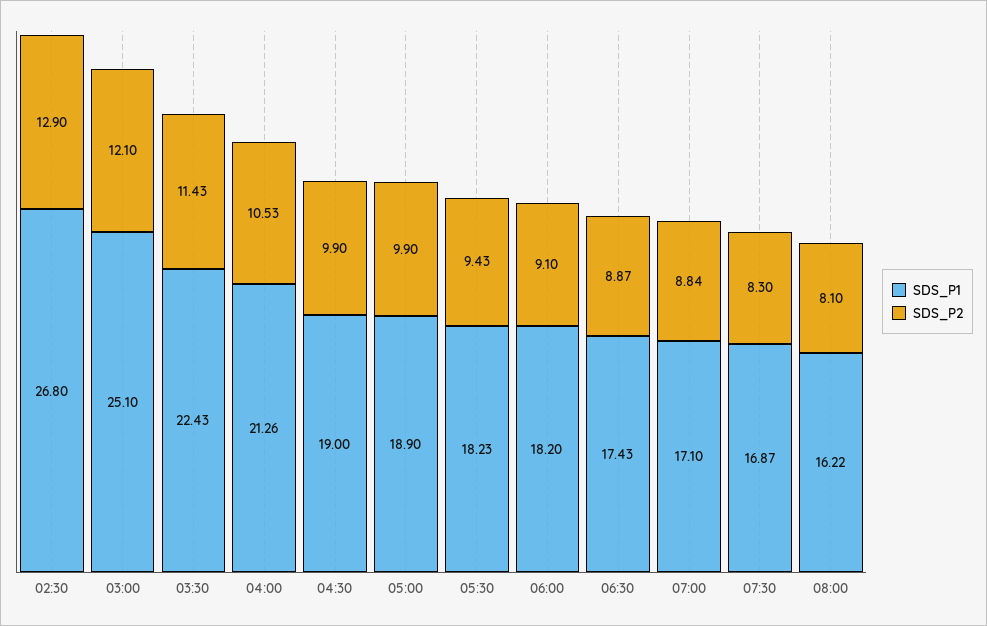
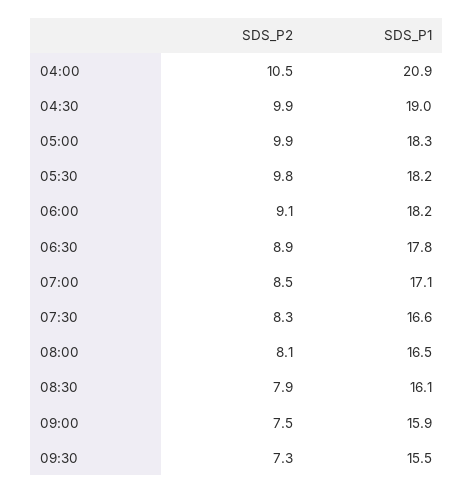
SDS_P1, 02:30: 26.8 -> none
SDS_P2, 02:30: 12.9 -> none
SDS_P1, 03:00: 25.1 -> none
SDS_P2, 03:00: 12.1 -> none
SDS_P1, 03:30: 22.43 -> none
SDS_P2, 03:30: 11.43 -> none
SDS_P1, 04:00: 21.26 -> 20.9
SDS_P1, 05:00: 18.9 -> 18.3
SDS_P2, 05:30: 9.43 -> 9.8
SDS_P1, 06:30: 17.43 -> 17.8
SDS_P2, 07:00: 8.84 -> 8.5
SDS_P1, 07:30: 16.87 -> 16.6
SDS_P1, 08:00: 16.22 -> 16.5
SDS_P2, 08:30: none -> 7.9
SDS_P1, 08:30: none -> 16.1
SDS_P2, 09:00: none -> 7.5
SDS_P1, 09:00: none -> 15.9
SDS_P2, 09:30: none -> 7.3
SDS_P1, 09:30: none -> 15.5

